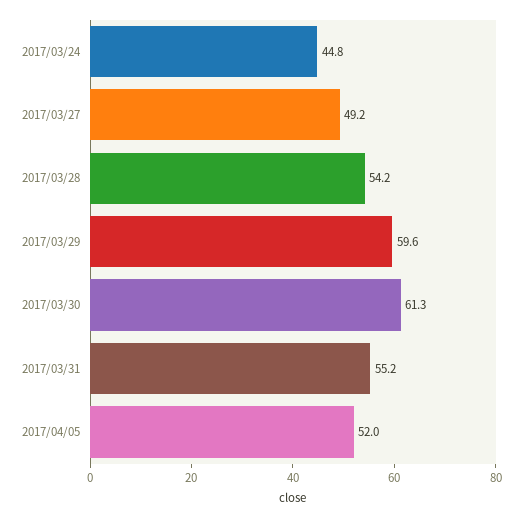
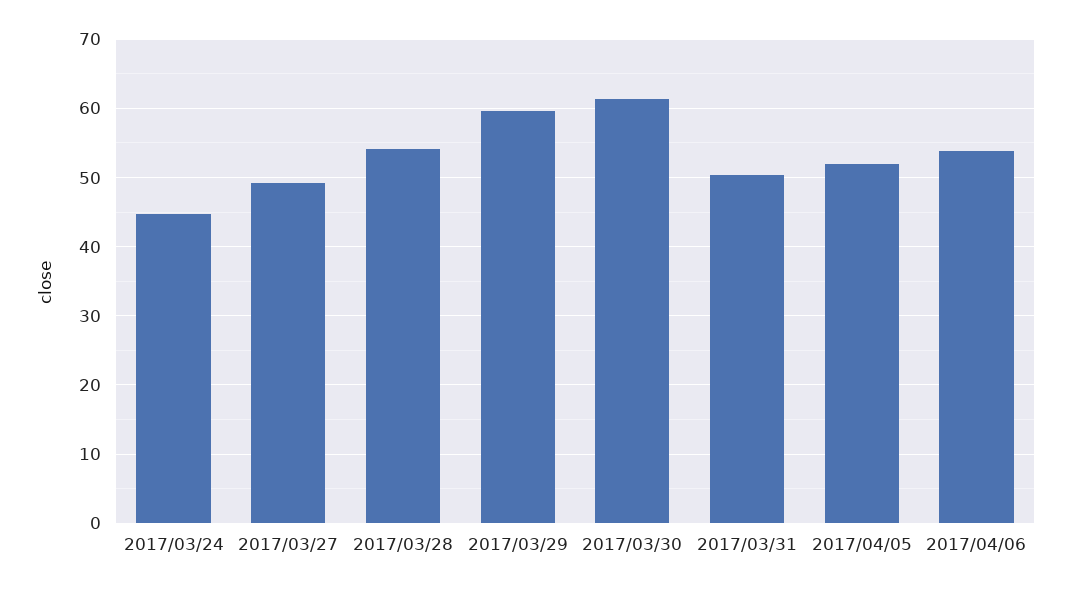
2017/03/31: 55.2 -> 50
2017/04/06: none -> 54

